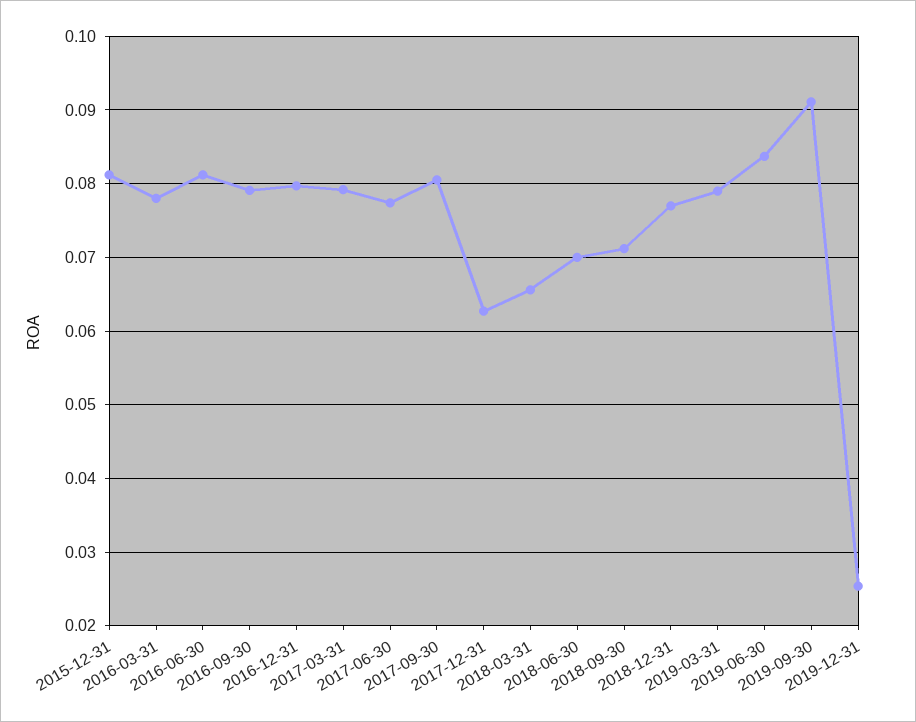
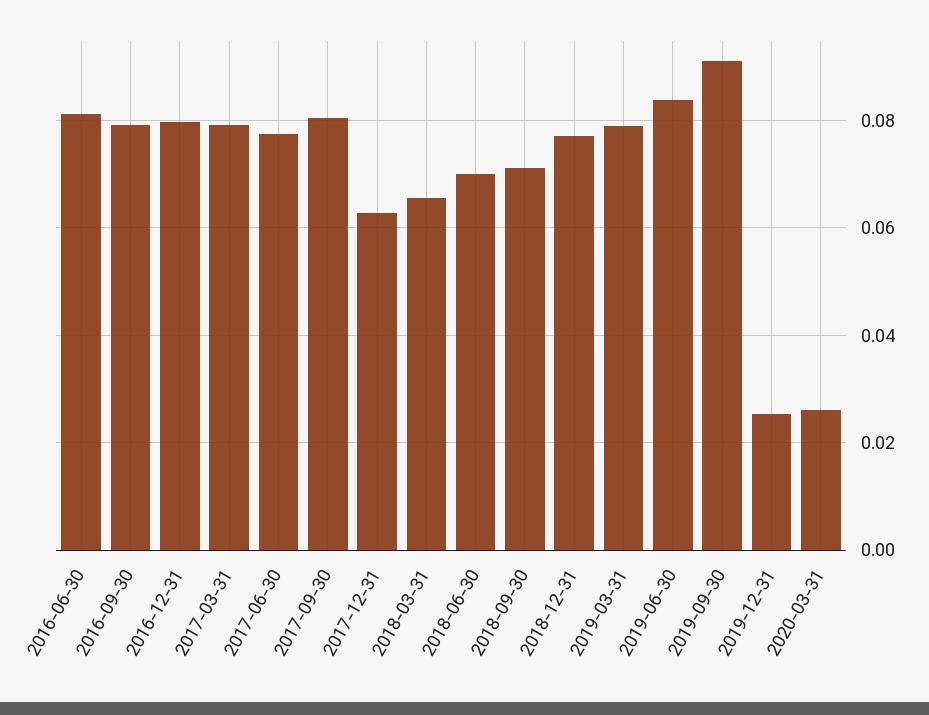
2015-12-31: 0.081 -> none
2016-03-31: 0.078 -> none
2020-03-31: none -> 0.026

